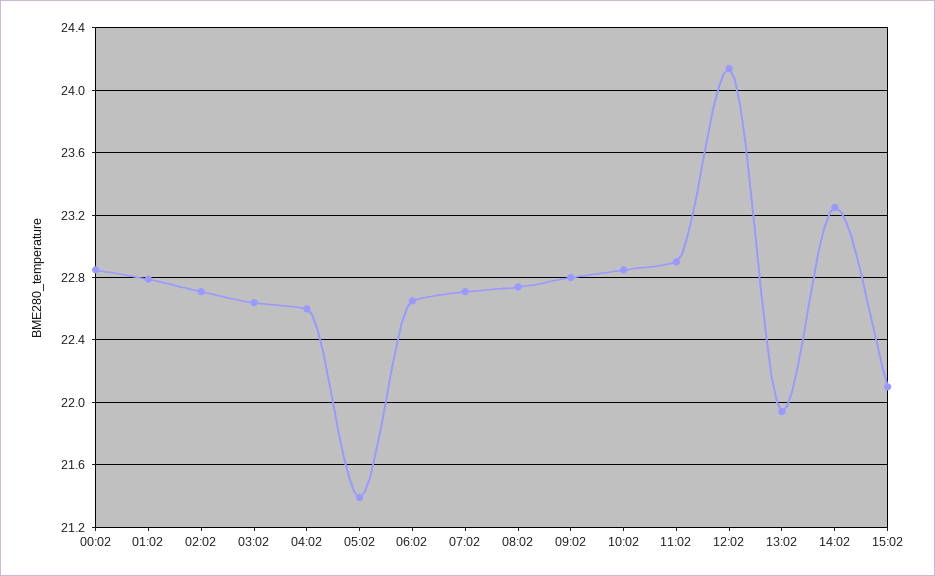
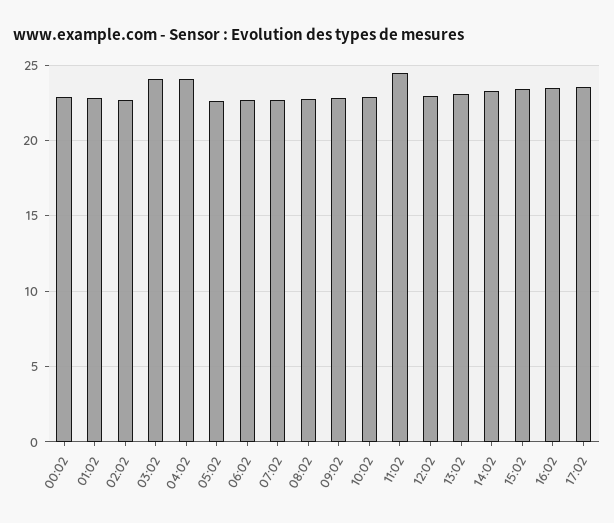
03:02: 22.65 -> 24
04:02: 22.6 -> 24
05:02: 21.4 -> 22.5
11:02: 22.9 -> 24.5
12:02: 24.15 -> 23
13:02: 21.95 -> 23
15:02: 22.1 -> 23.5
16:02: none -> 23.5
17:02: none -> 23.5

